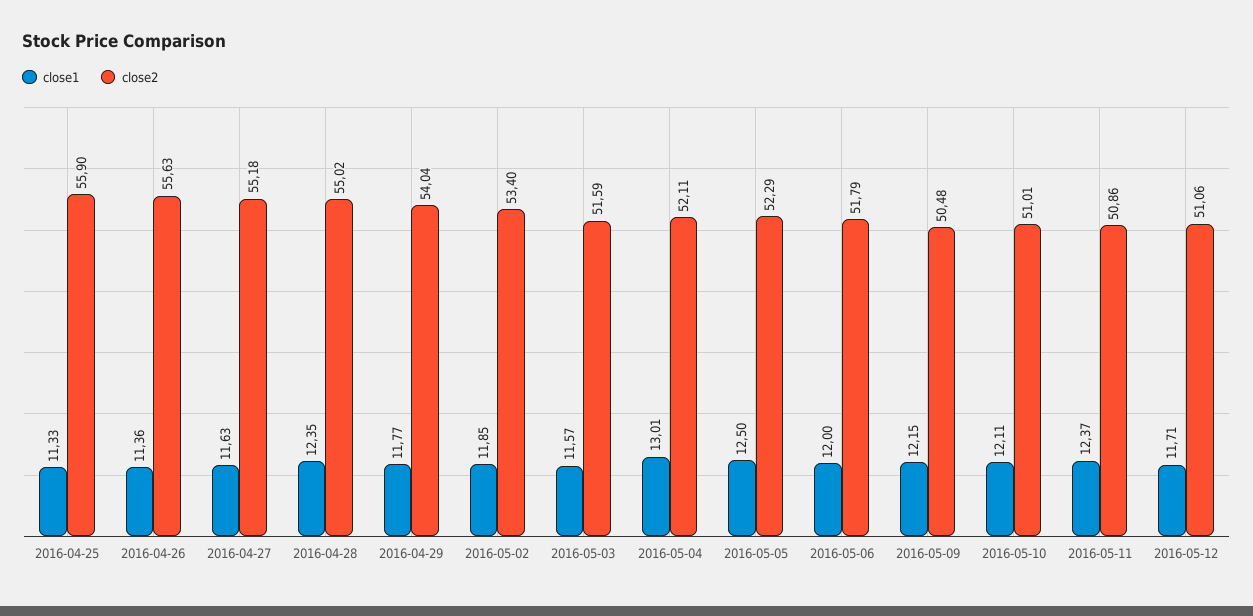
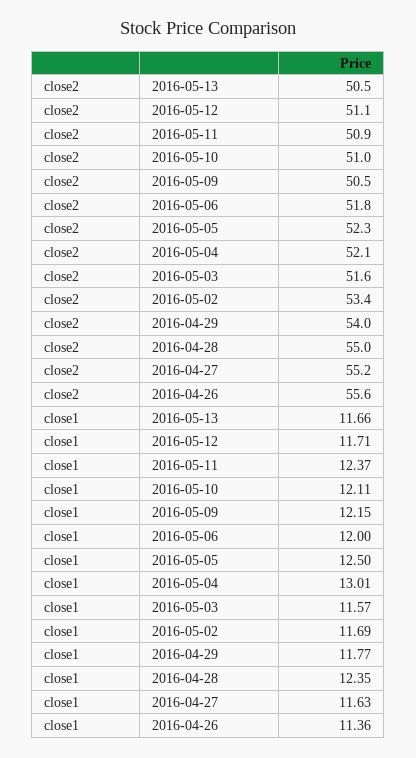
close1, 2016-04-25: 11.33 -> none
close2, 2016-04-25: 55.9 -> none
close1, 2016-05-02: 11.85 -> 11.69
close2, 2016-05-13: none -> 50.5
close1, 2016-05-13: none -> 11.66

